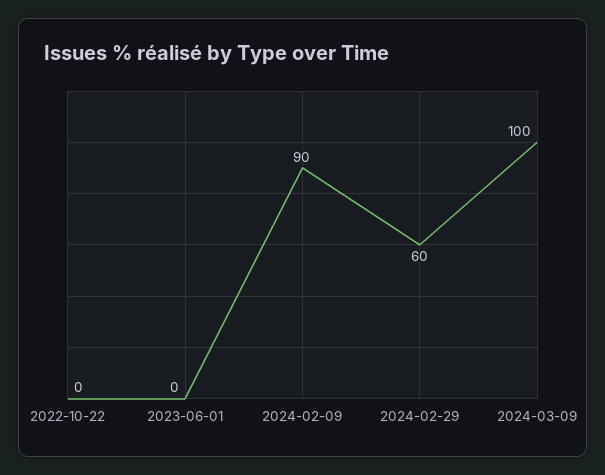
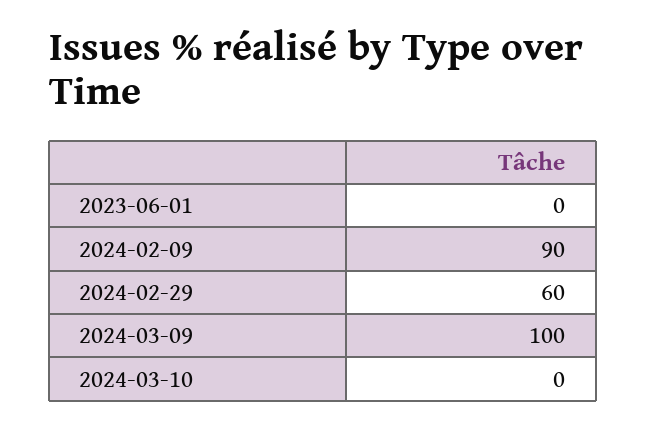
2022-10-22: 0 -> none
2024-03-10: none -> 0

